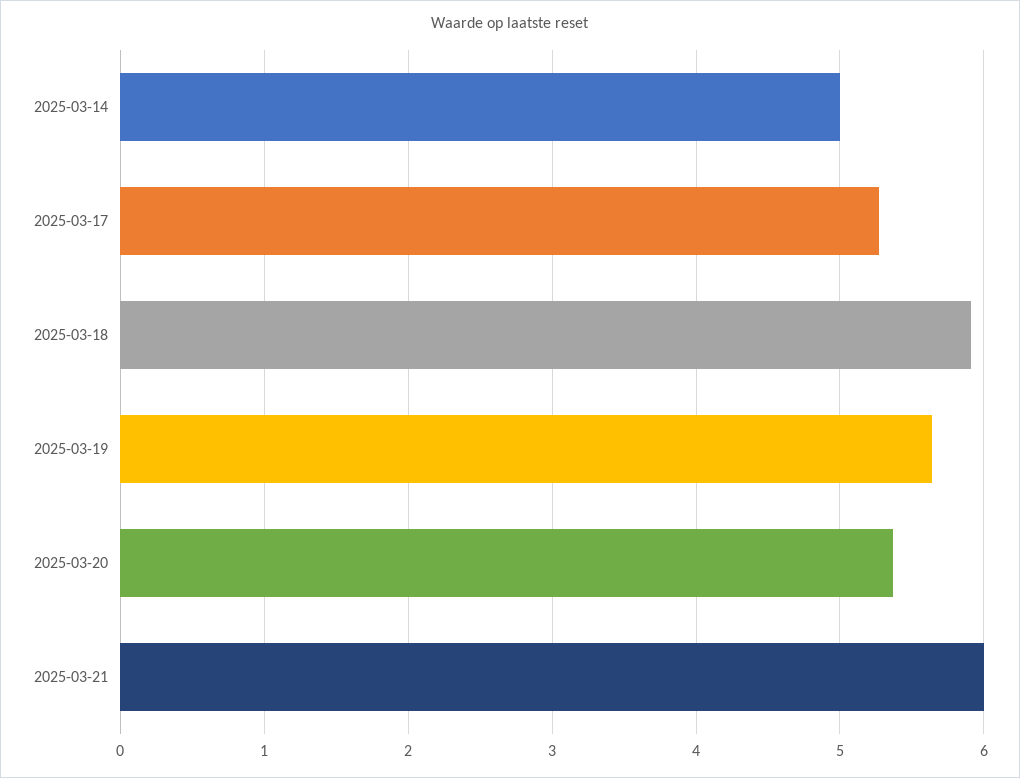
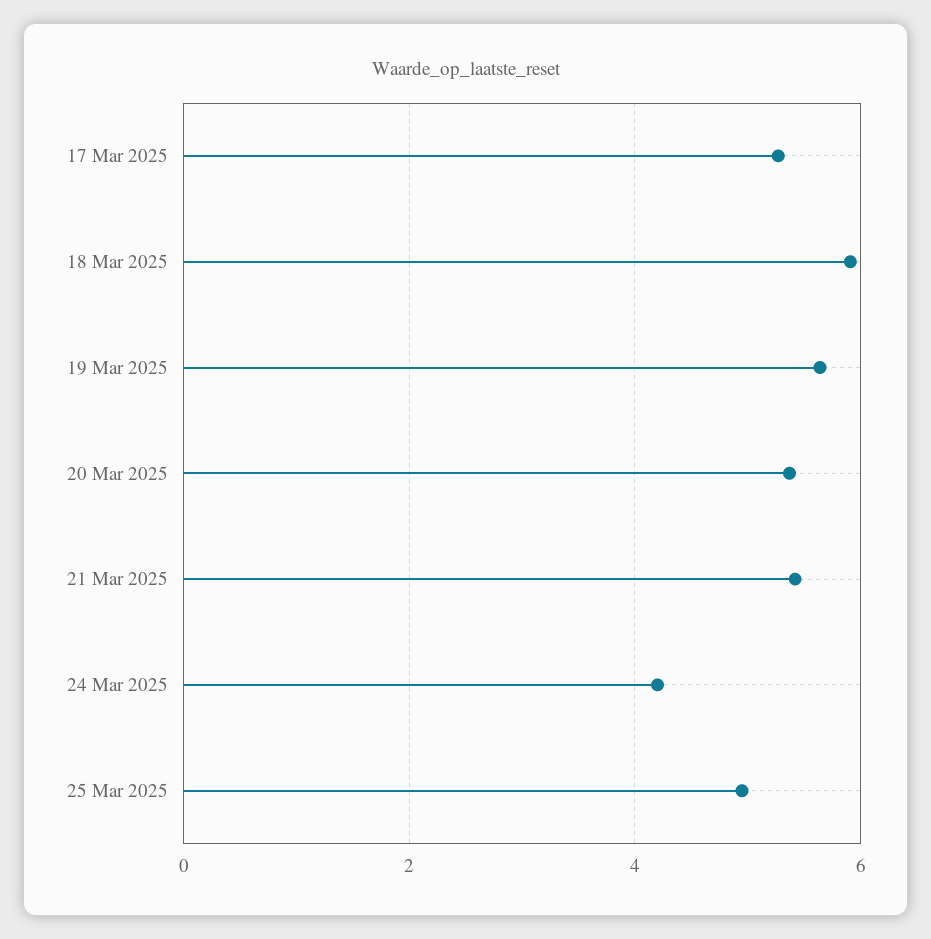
2025-03-14: 5 -> none
2025-03-21: 6 -> 5.4
24 Mar 2025: none -> 4.2
25 Mar 2025: none -> 5

